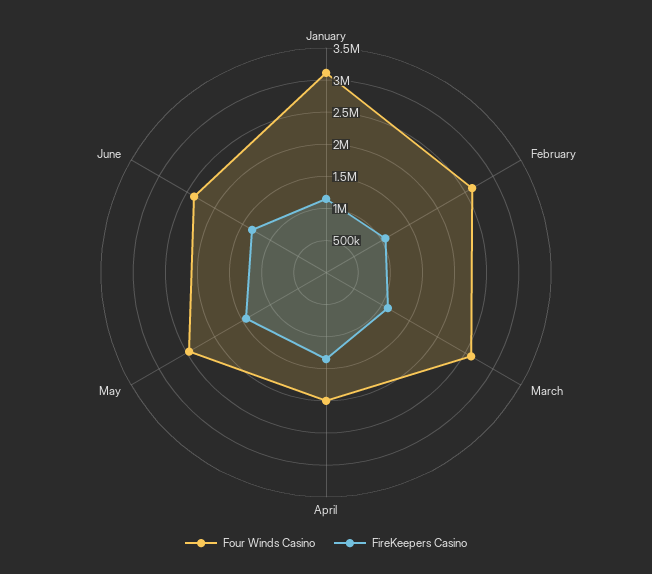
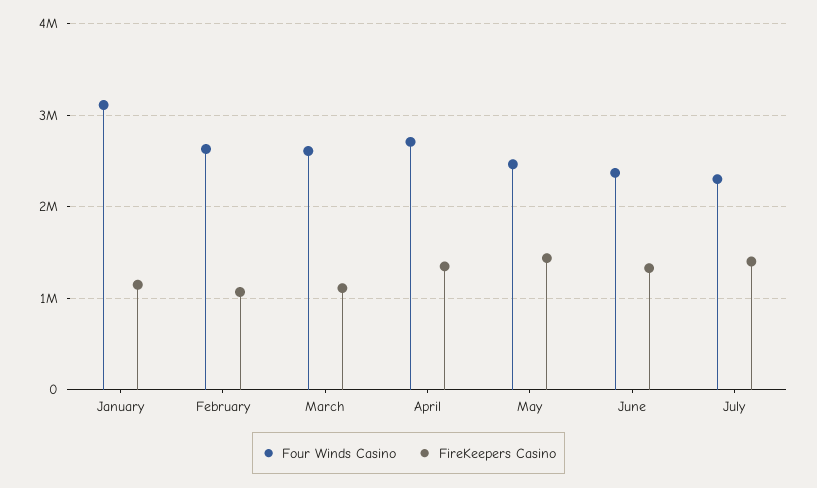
Four Winds Casino, April: 2000000 -> 2700000
Four Winds Casino, July: none -> 2300000
FireKeepers Casino, July: none -> 1400000

